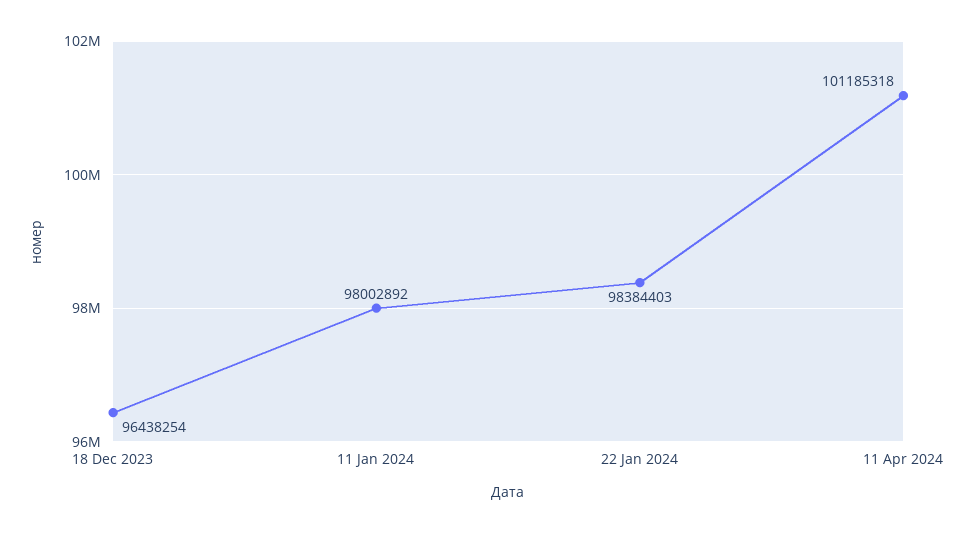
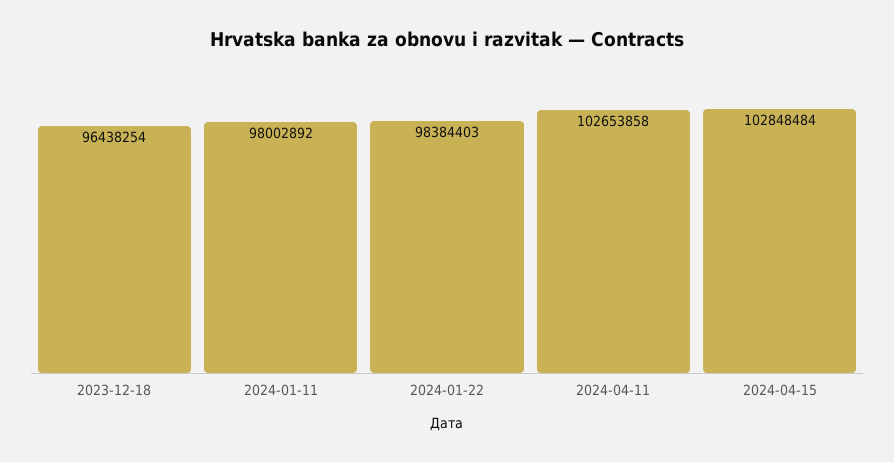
11 Apr 2024: 101185318 -> 102653858
2024-04-15: none -> 102848484

